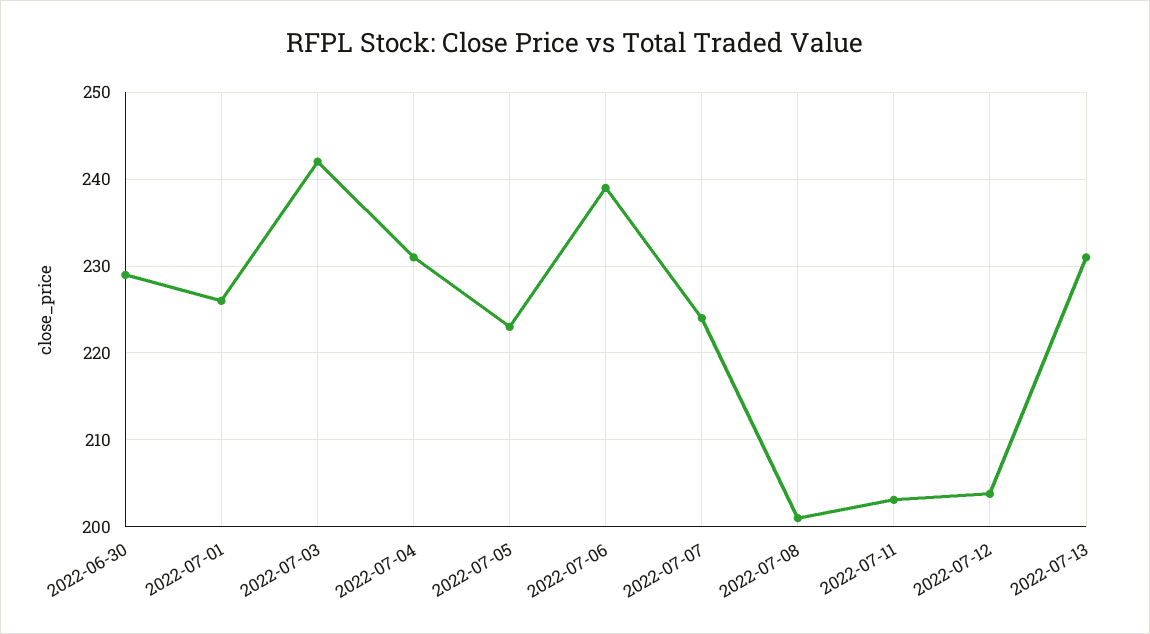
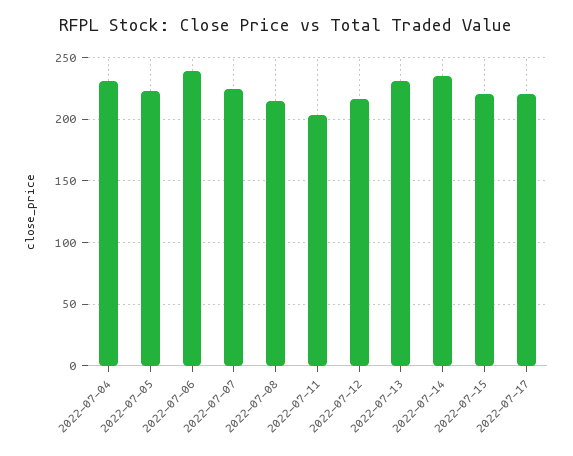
2022-06-30: 229 -> none
2022-07-01: 226 -> none
2022-07-03: 242 -> none
2022-07-08: 201 -> 215
2022-07-12: 204 -> 215
2022-07-14: none -> 235
2022-07-15: none -> 220
2022-07-17: none -> 220

